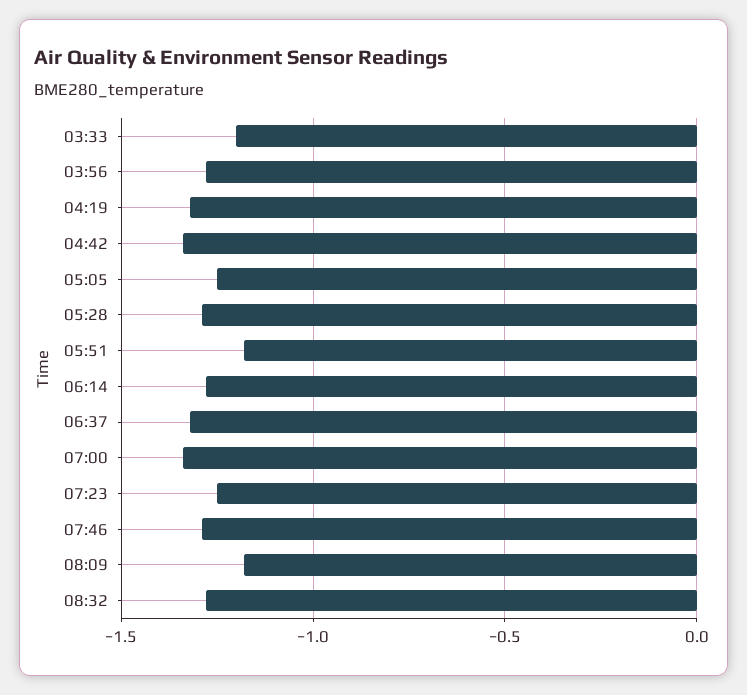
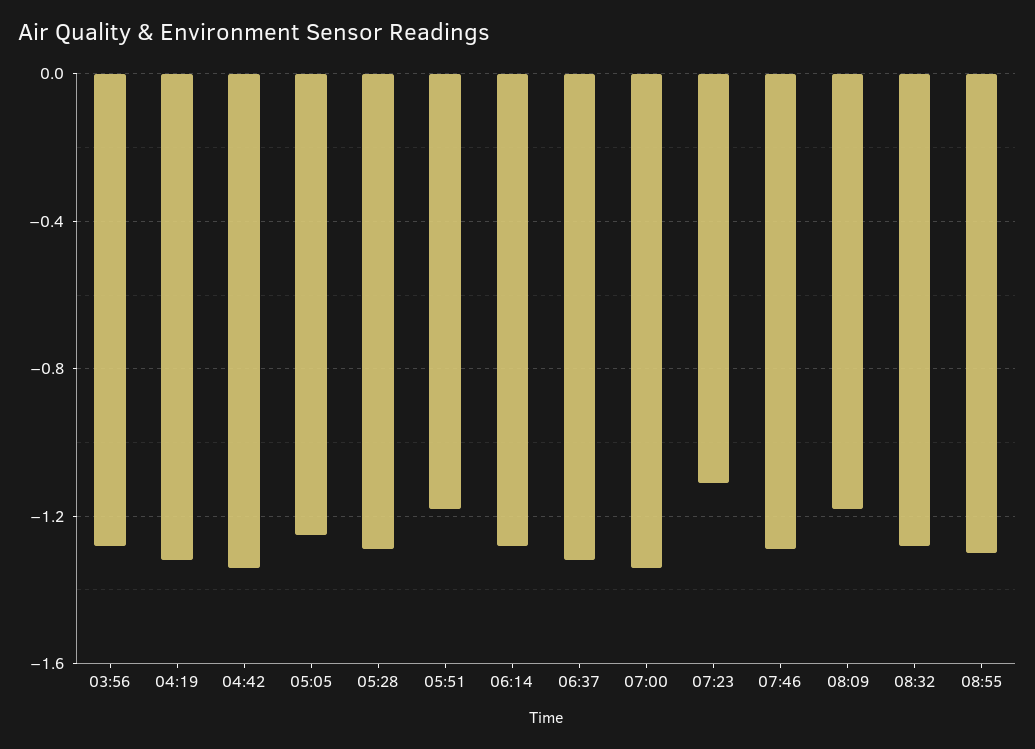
03:33: -1.2 -> none
07:23: -1.25 -> -1.1
08:55: none -> -1.3

